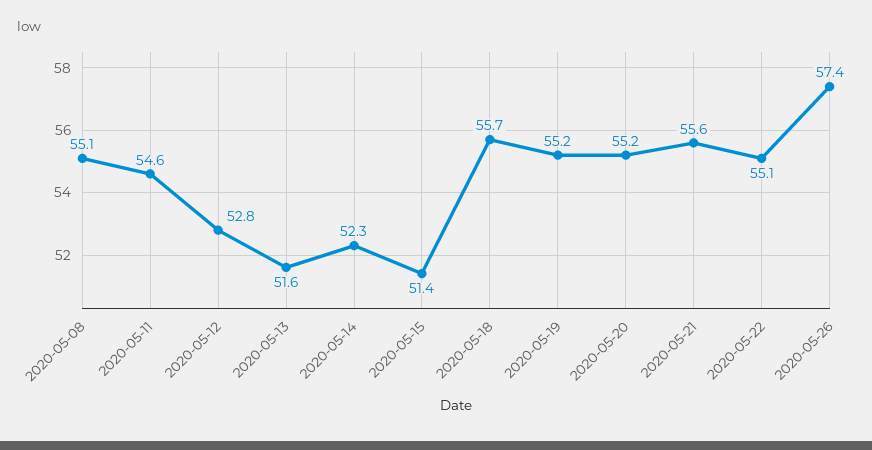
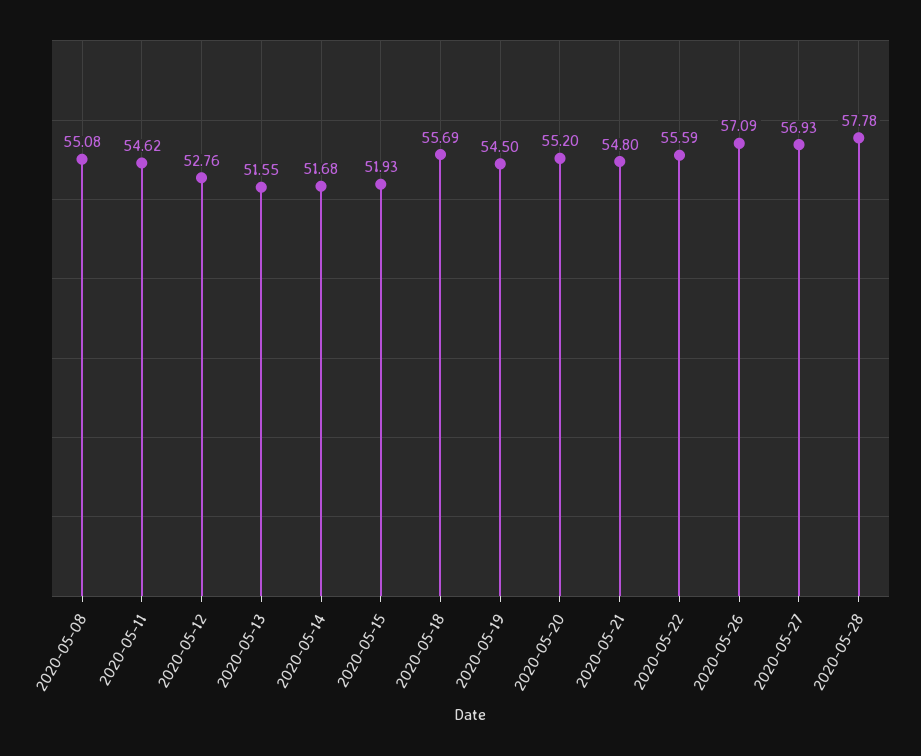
2020-05-14: 52.3 -> 51.68
2020-05-15: 51.4 -> 51.93
2020-05-19: 55.2 -> 54.5
2020-05-21: 55.6 -> 54.8
2020-05-22: 55.1 -> 55.59
2020-05-26: 57.4 -> 57.09
2020-05-27: none -> 56.93
2020-05-28: none -> 57.78

